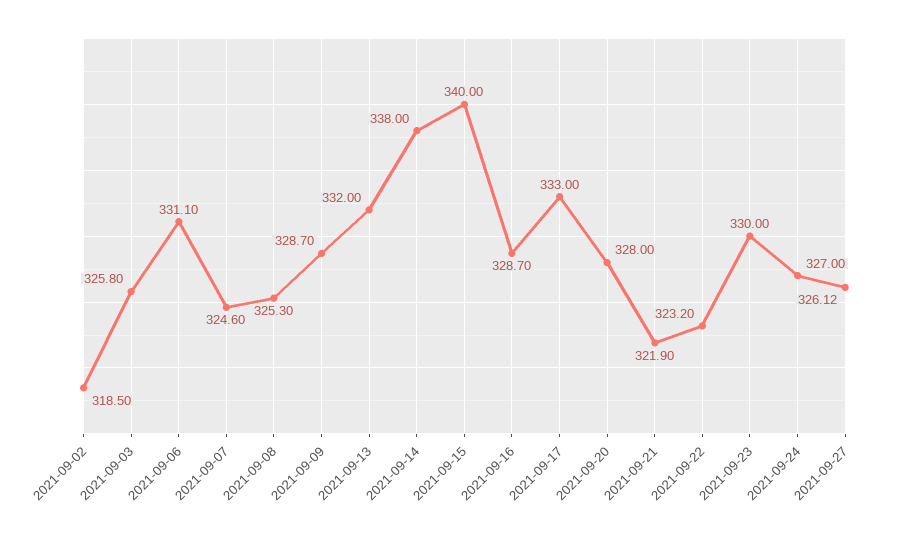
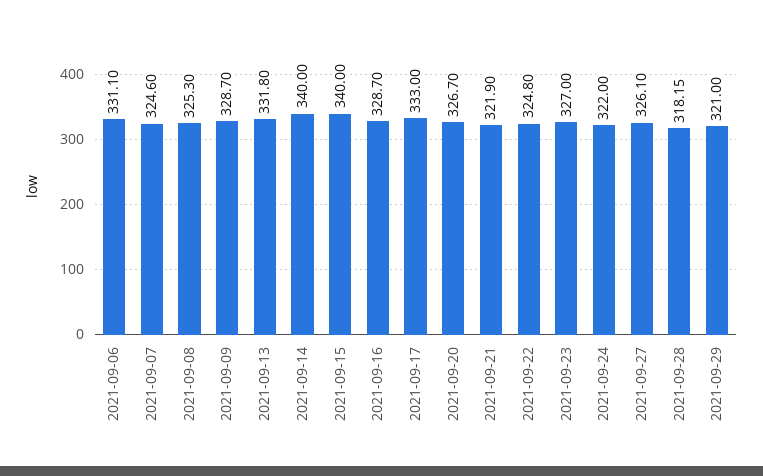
2021-09-02: 318.5 -> none
2021-09-03: 325.8 -> none
2021-09-13: 332 -> 331.8
2021-09-14: 338 -> 340
2021-09-20: 328 -> 326.7
2021-09-22: 323.2 -> 324.8
2021-09-23: 330 -> 327
2021-09-24: 327 -> 322
2021-09-27: 326.12 -> 326.1
2021-09-28: none -> 318.15
2021-09-29: none -> 321

